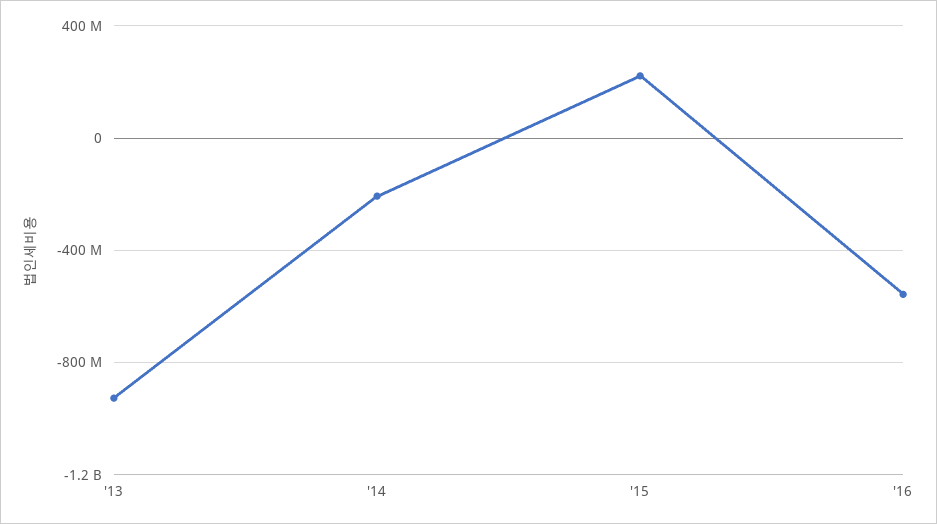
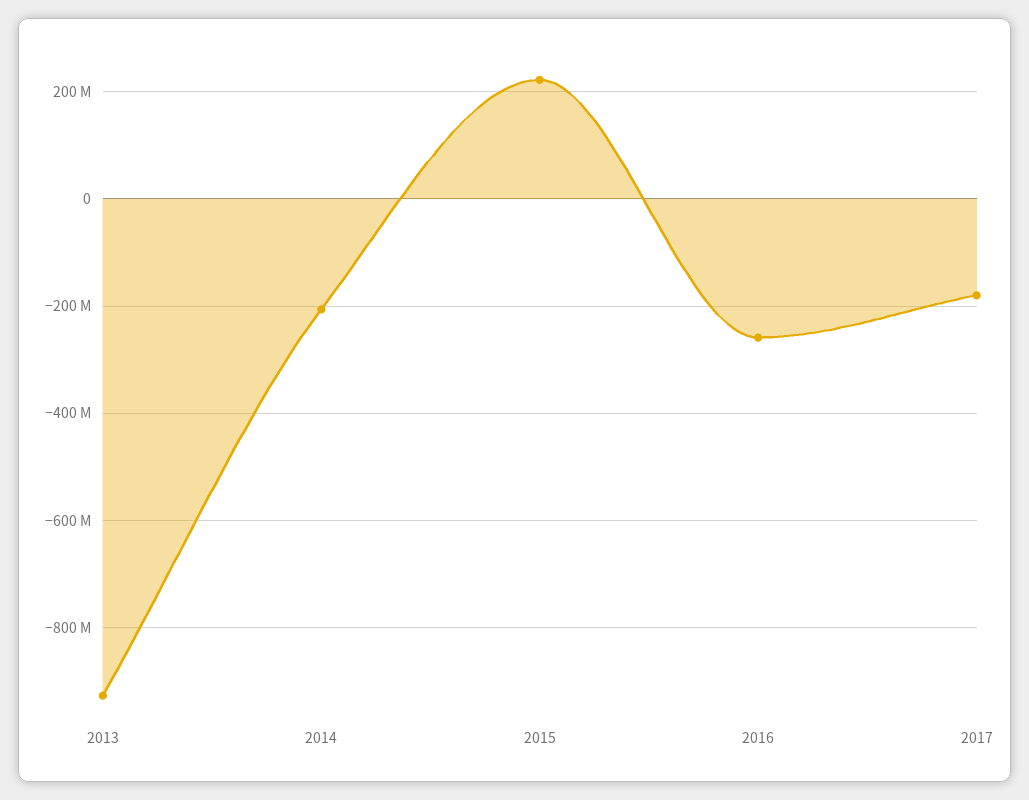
'16: -550000000 -> -260000000
2017: none -> -180000000

